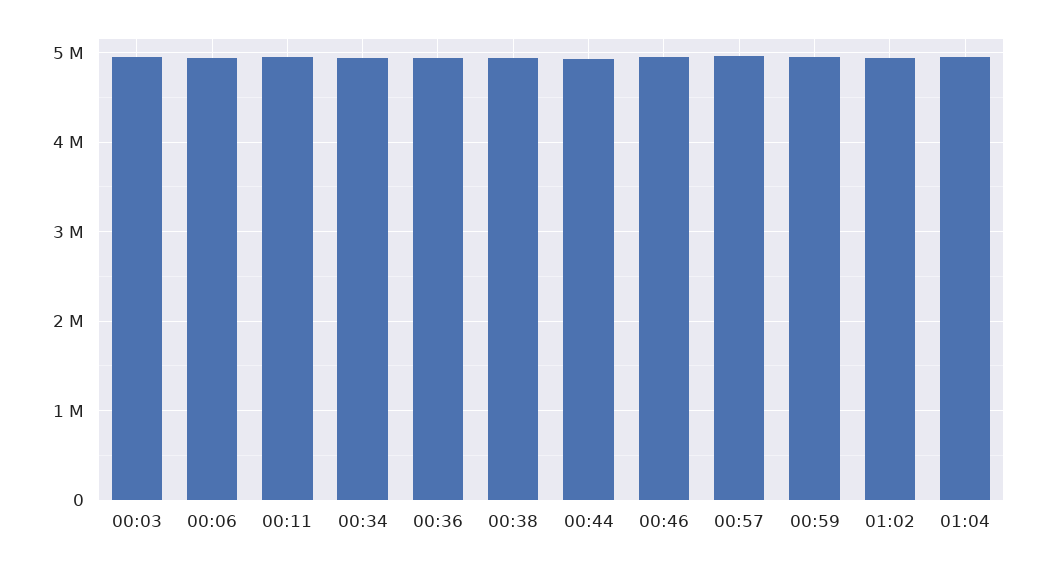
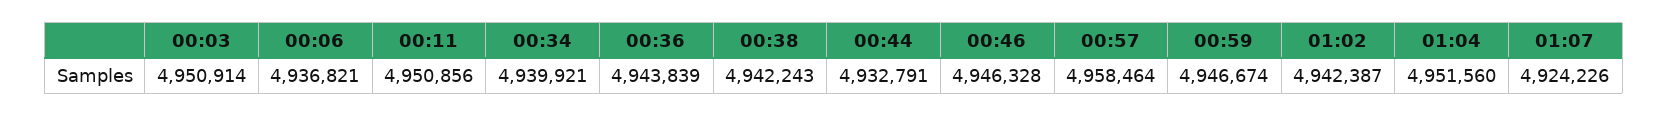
01:07: none -> 4924226

